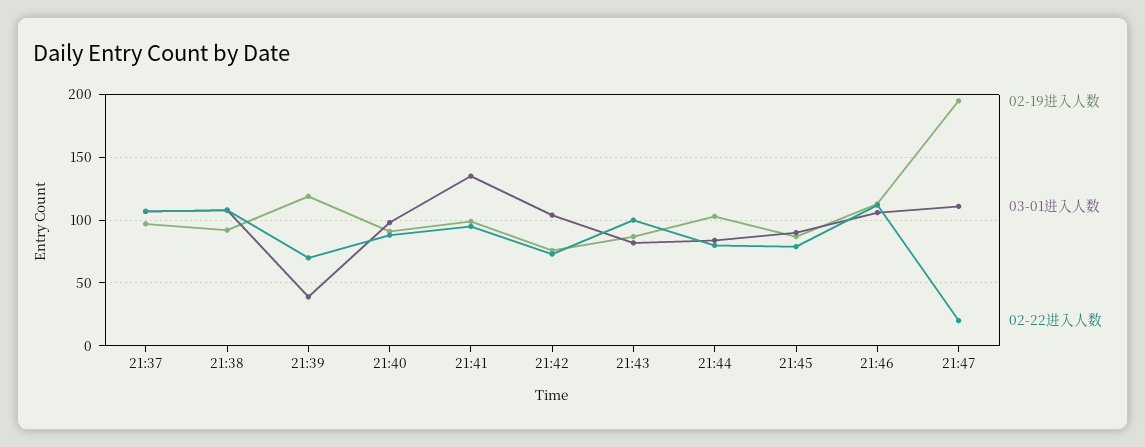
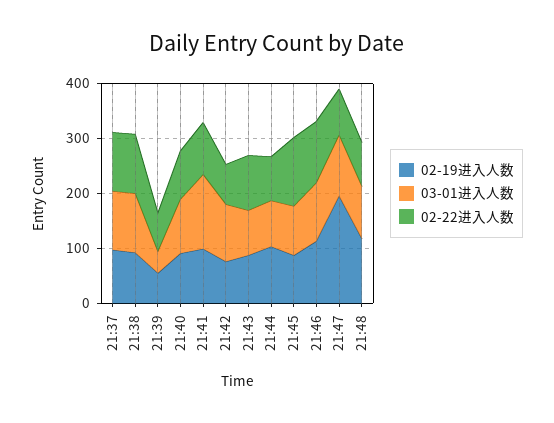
02-19进入人数, 21:39: 120 -> 60
02-22进入人数, 21:45: 80 -> 120
02-22进入人数, 21:47: 20 -> 80
02-19进入人数, 21:48: none -> 120
03-01进入人数, 21:48: none -> 100
02-22进入人数, 21:48: none -> 80

